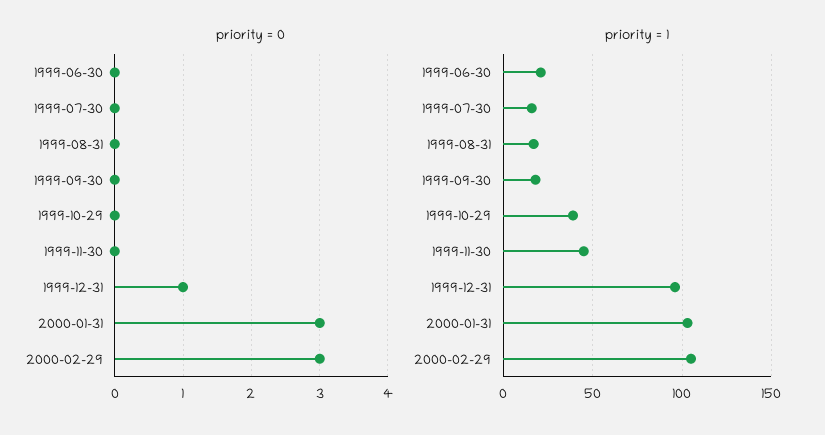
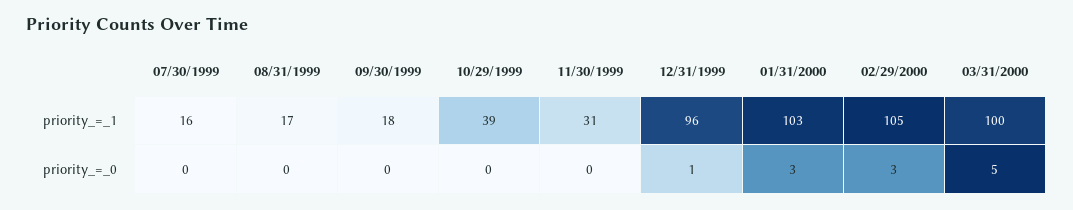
priority = 0, 1999-06-30: 0 -> none
priority = 1, 1999-06-30: 20 -> none
priority = 1, 1999-11-30: 45 -> 31
priority = 1, 03/31/2000: none -> 100
priority = 0, 03/31/2000: none -> 5

